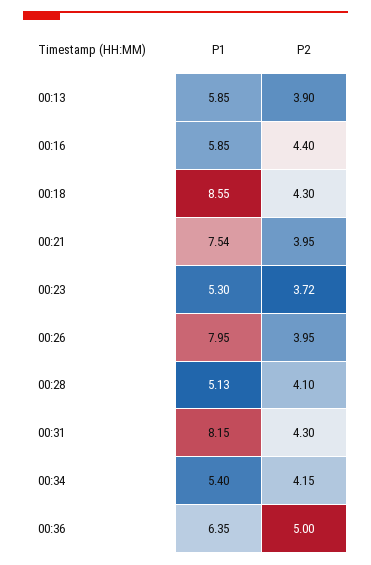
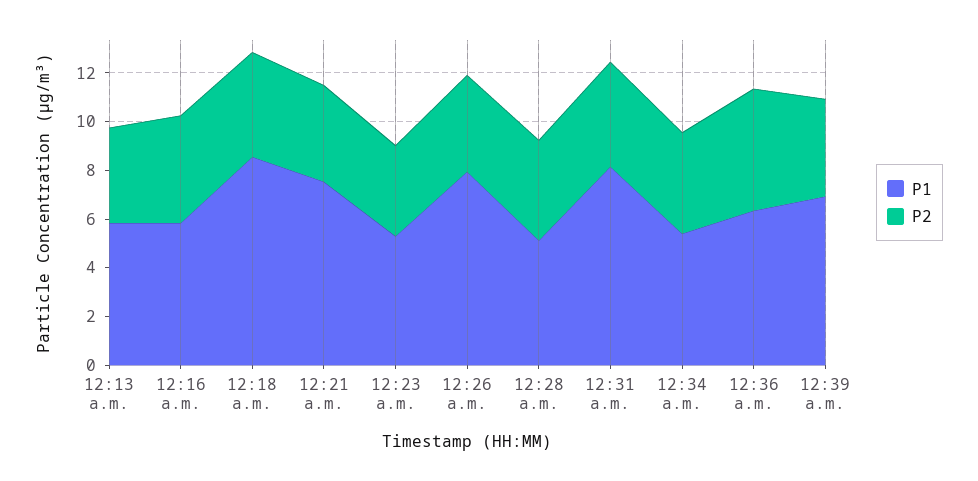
P1, 12:39 a.m.: none -> 7
P2, 12:39 a.m.: none -> 4

